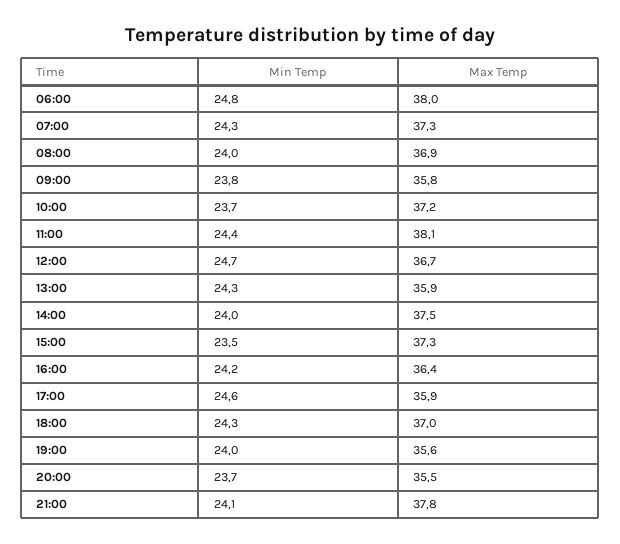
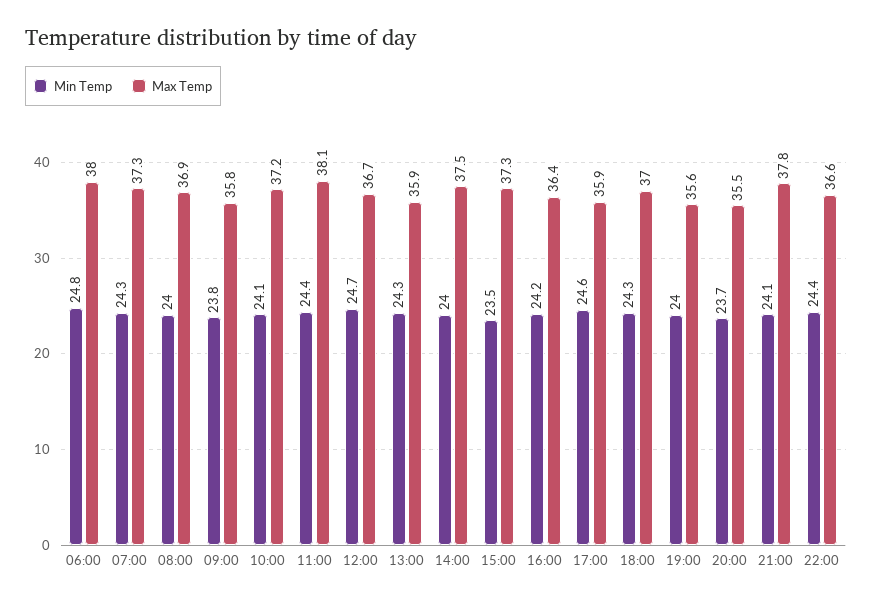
Min Temp, 10:00: 23.7 -> 24.1
Min Temp, 22:00: none -> 24.4
Max Temp, 22:00: none -> 36.6

